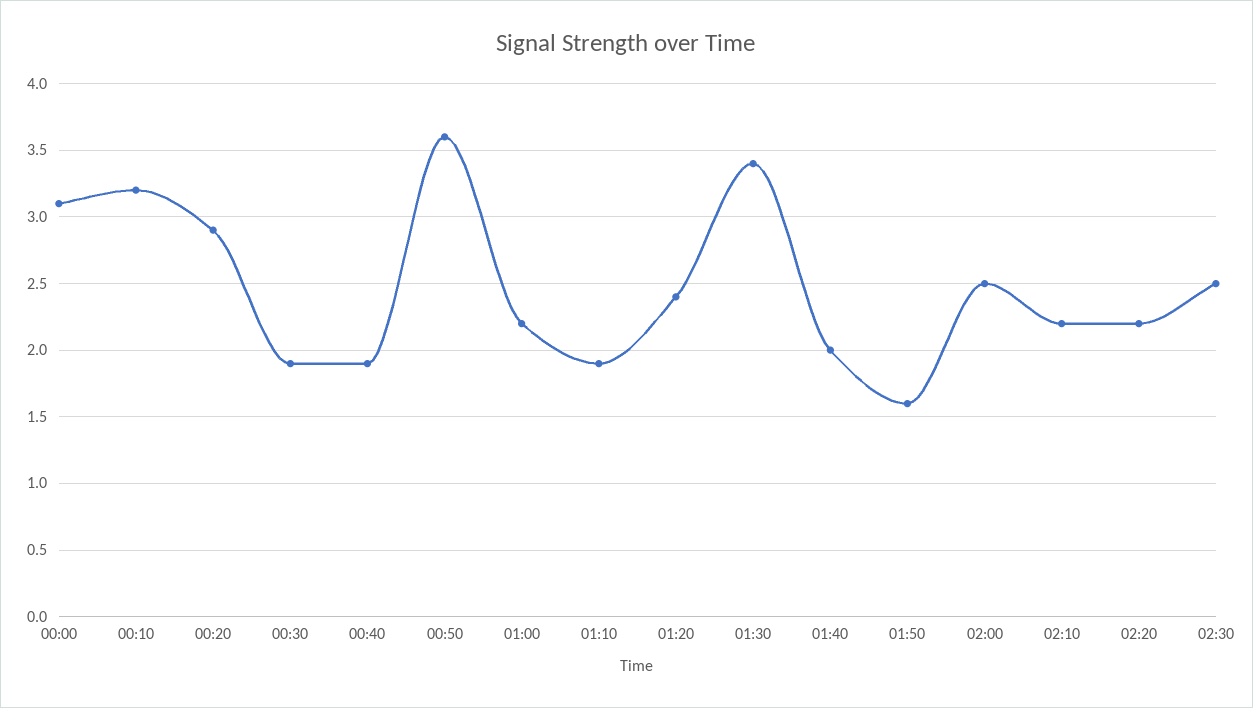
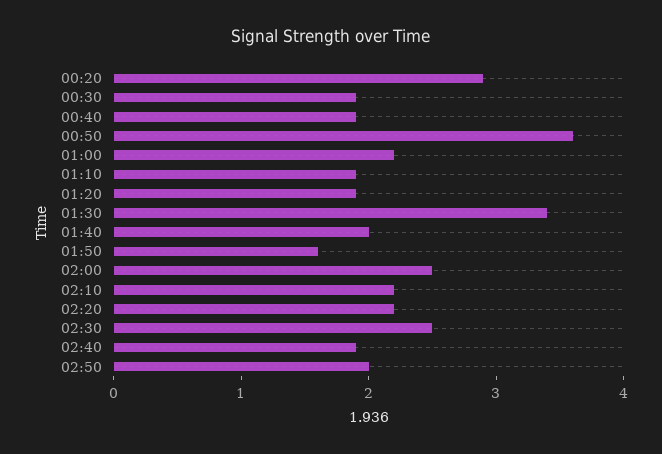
00:00: 3.1 -> none
00:10: 3.2 -> none
01:20: 2.4 -> 1.9
02:40: none -> 1.9
02:50: none -> 2

